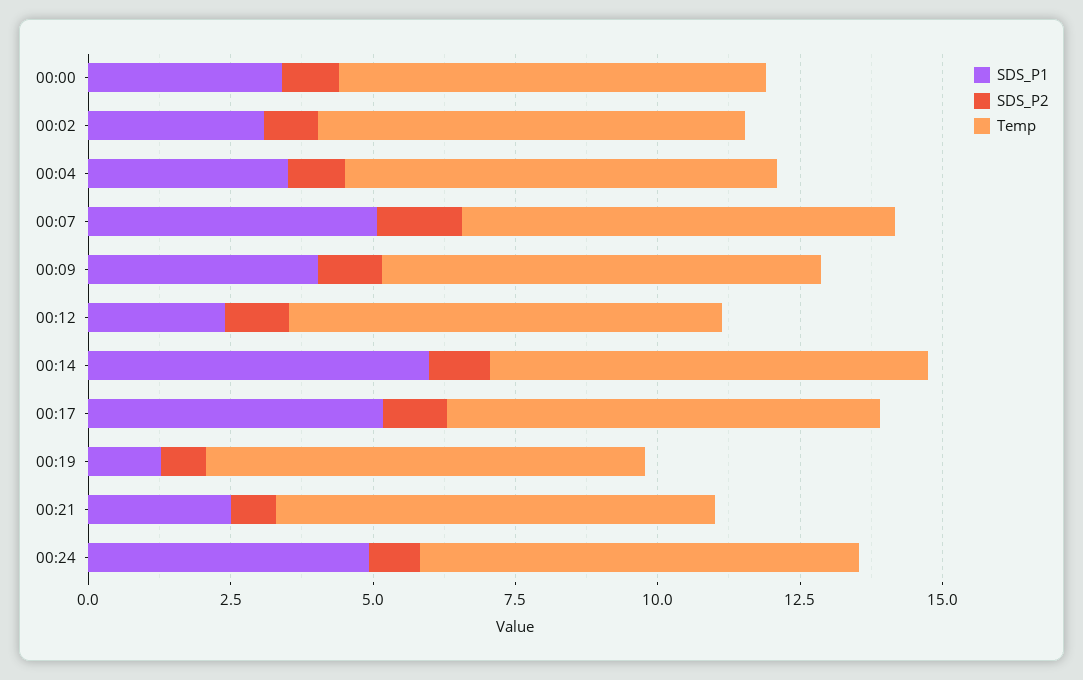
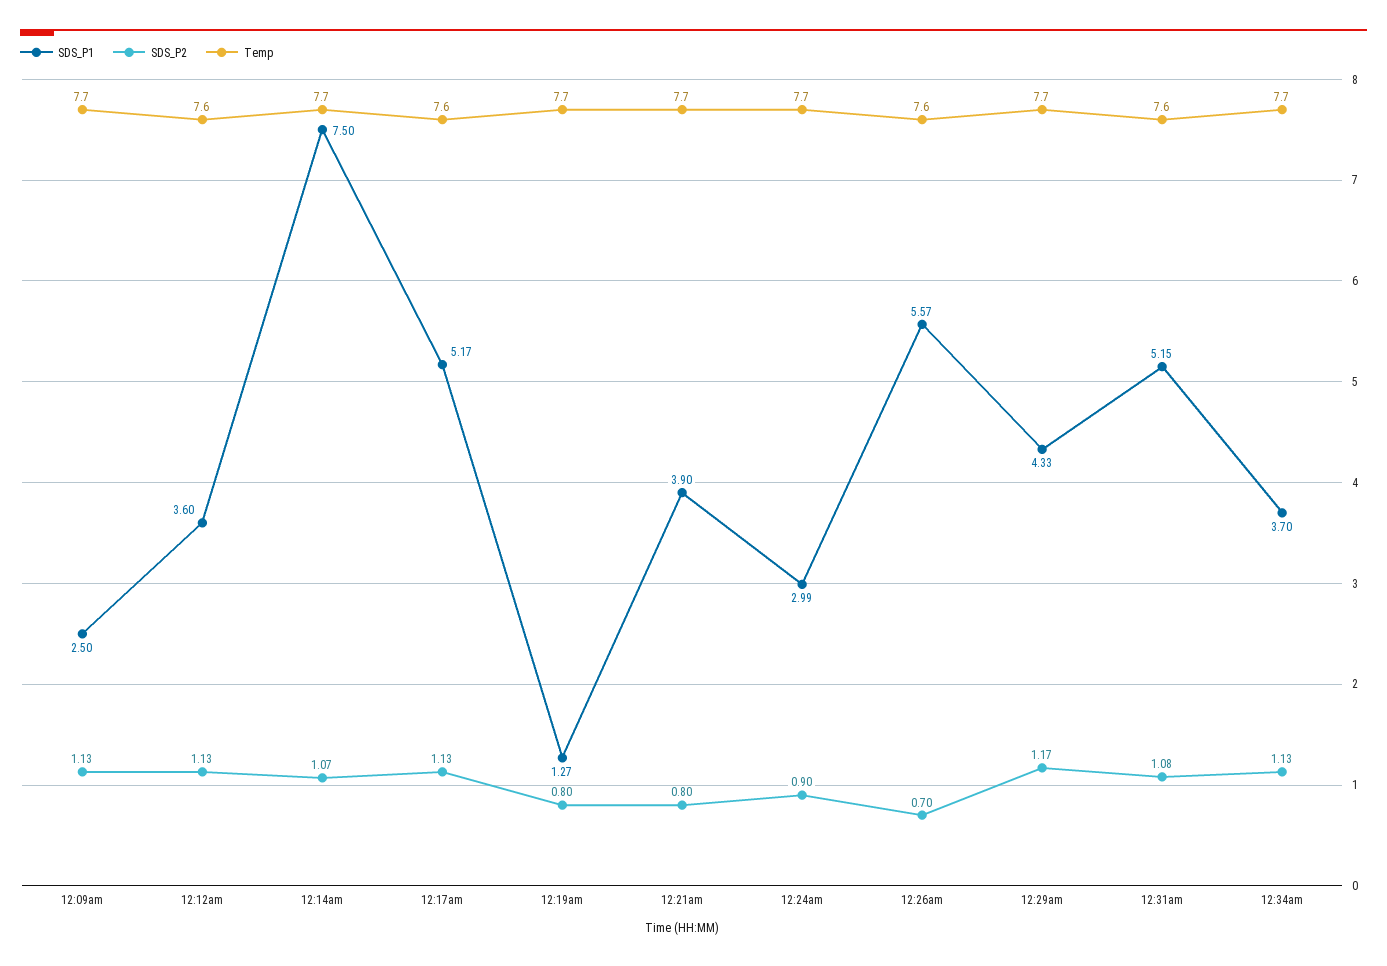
SDS_P1, 00:00: 3.5 -> none
SDS_P2, 00:00: 1 -> none
Temp, 00:00: 7.5 -> none
SDS_P1, 00:02: 3 -> none
SDS_P2, 00:02: 1 -> none
Temp, 00:02: 7.5 -> none
SDS_P1, 00:04: 3.5 -> none
SDS_P2, 00:04: 1 -> none
Temp, 00:04: 7.5 -> none
SDS_P1, 00:07: 5 -> none
SDS_P2, 00:07: 1.5 -> none
Temp, 00:07: 7.5 -> none
SDS_P1, 00:09: 4 -> 2.5
SDS_P1, 00:12: 2.5 -> 3.6
SDS_P1, 00:14: 6 -> 7.5
SDS_P1, 00:21: 2.5 -> 3.9
SDS_P1, 00:24: 5 -> 2.99
SDS_P1, 12:26am: none -> 5.57
SDS_P2, 12:26am: none -> 0.7
Temp, 12:26am: none -> 7.6
SDS_P1, 12:29am: none -> 4.33
SDS_P2, 12:29am: none -> 1.17
Temp, 12:29am: none -> 7.7
SDS_P1, 12:31am: none -> 5.15
SDS_P2, 12:31am: none -> 1.08
Temp, 12:31am: none -> 7.6
SDS_P1, 12:34am: none -> 3.7
SDS_P2, 12:34am: none -> 1.13
Temp, 12:34am: none -> 7.7

